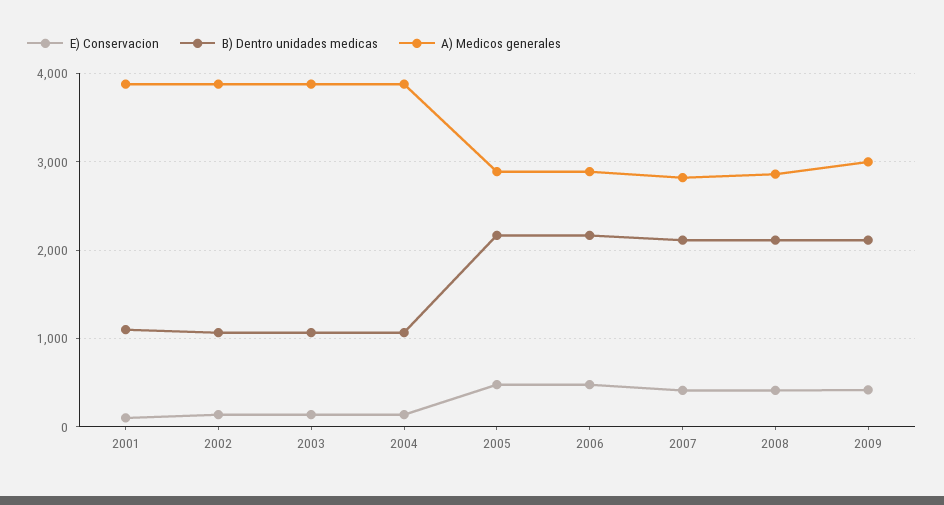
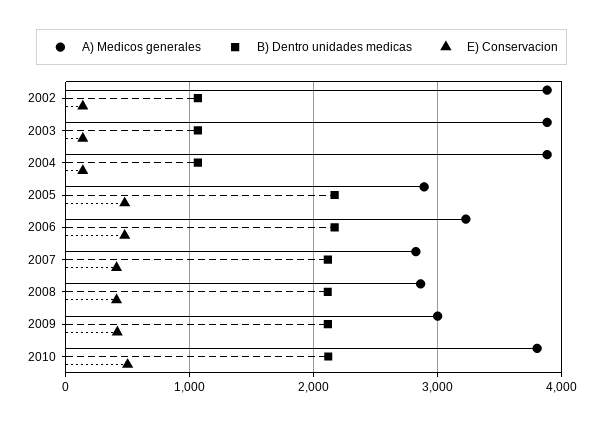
E) Conservacion, 2001: 100 -> none
B) Dentro unidades medicas, 2001: 1100 -> none
A) Medicos generales, 2001: 3900 -> none
A) Medicos generales, 2006: 2900 -> 3200
A) Medicos generales, 2010: none -> 3800
B) Dentro unidades medicas, 2010: none -> 2100
E) Conservacion, 2010: none -> 500

